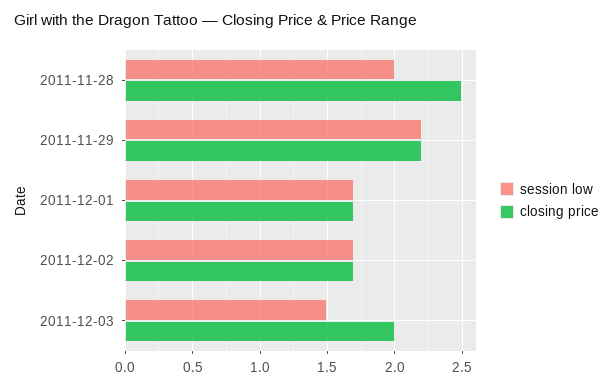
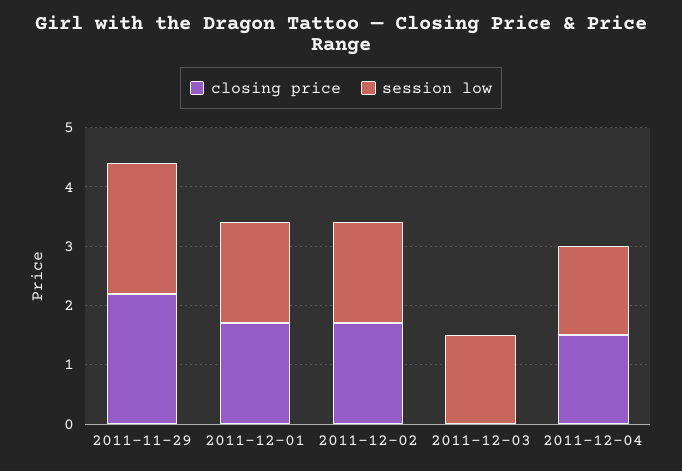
session low, 2011-11-28: 2 -> none
closing price, 2011-11-28: 2.5 -> none
closing price, 2011-12-03: 2 -> 0
closing price, 2011-12-04: none -> 1.5
session low, 2011-12-04: none -> 1.5

